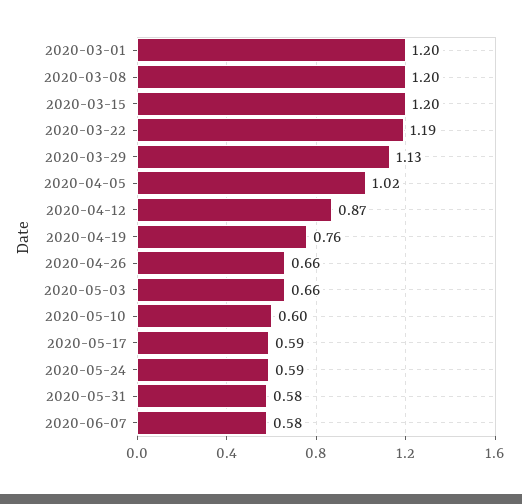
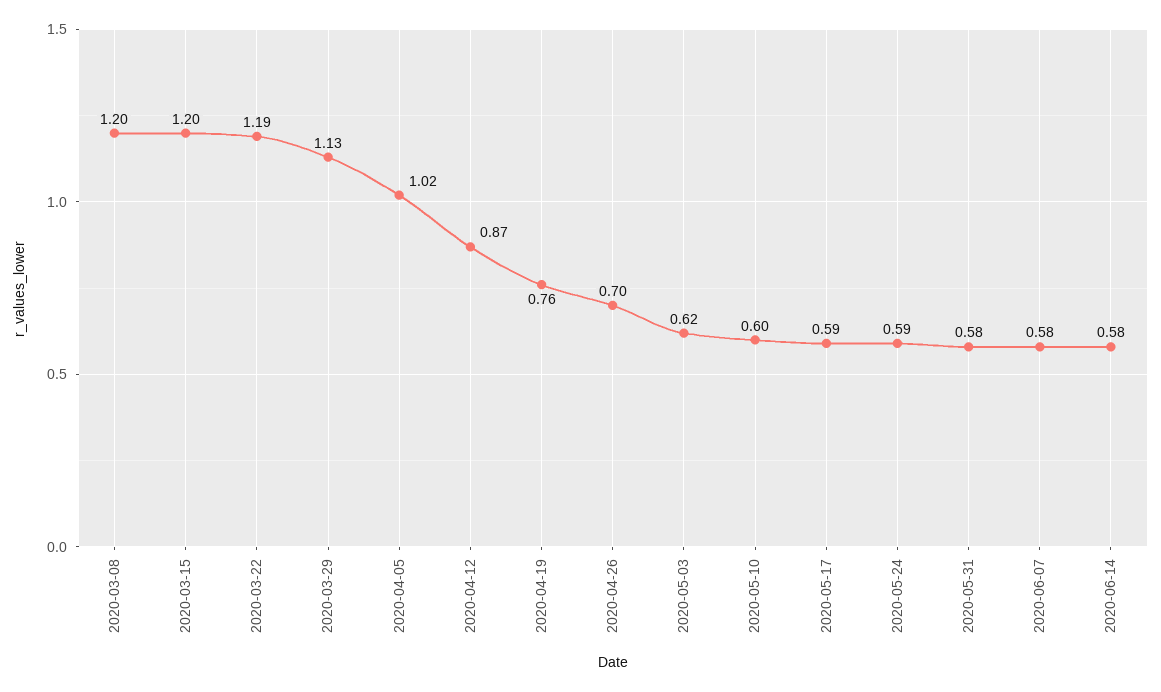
2020-03-01: 1.2 -> none
2020-04-26: 0.66 -> 0.7
2020-05-03: 0.66 -> 0.62
2020-06-14: none -> 0.58

